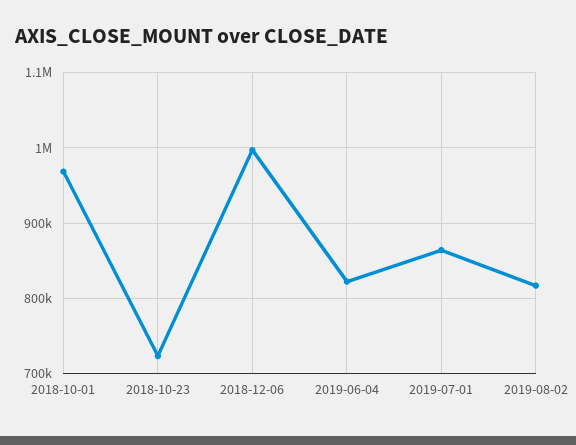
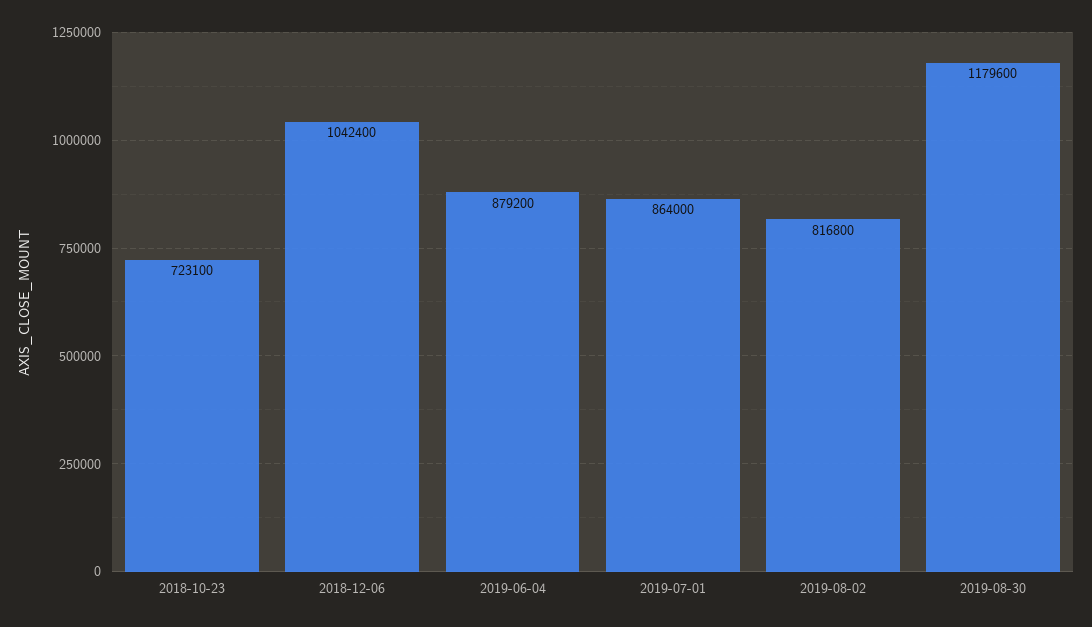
2018-10-01: 970000 -> none
2018-12-06: 1000000 -> 1042400
2019-06-04: 820000 -> 879200
2019-08-30: none -> 1179600

